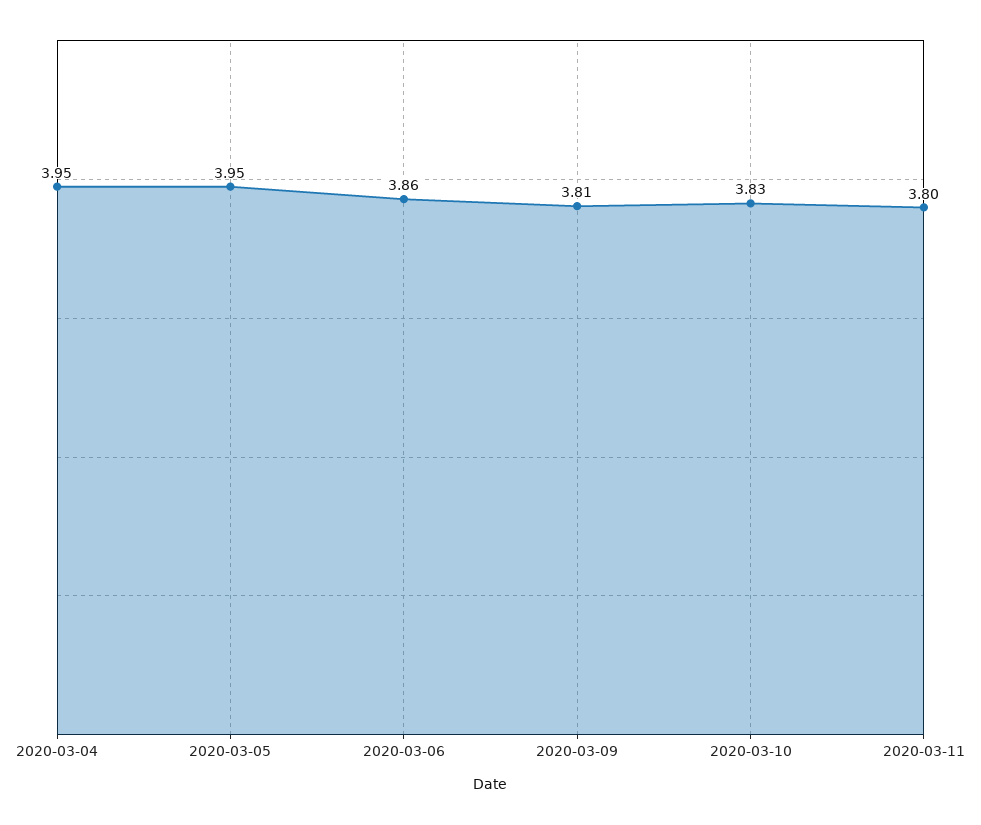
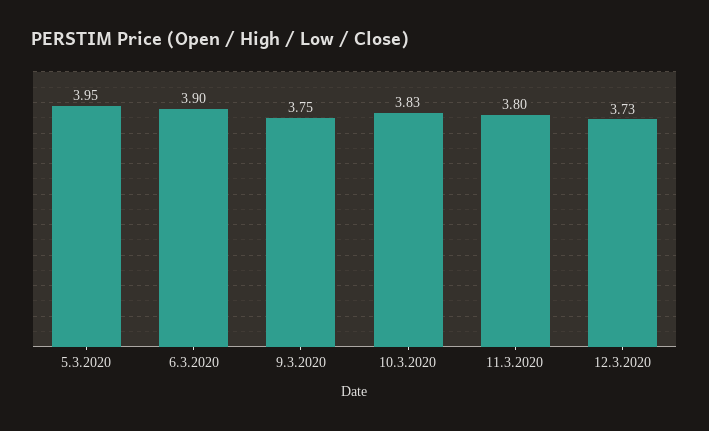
2020-03-04: 3.95 -> none
2020-03-06: 3.86 -> 3.9
2020-03-09: 3.81 -> 3.75
12.3.2020: none -> 3.73

